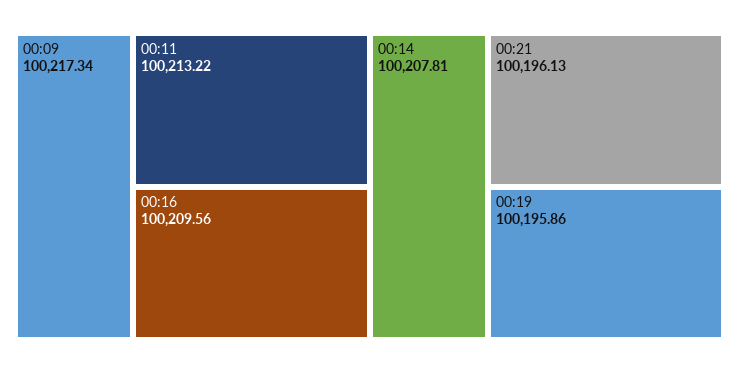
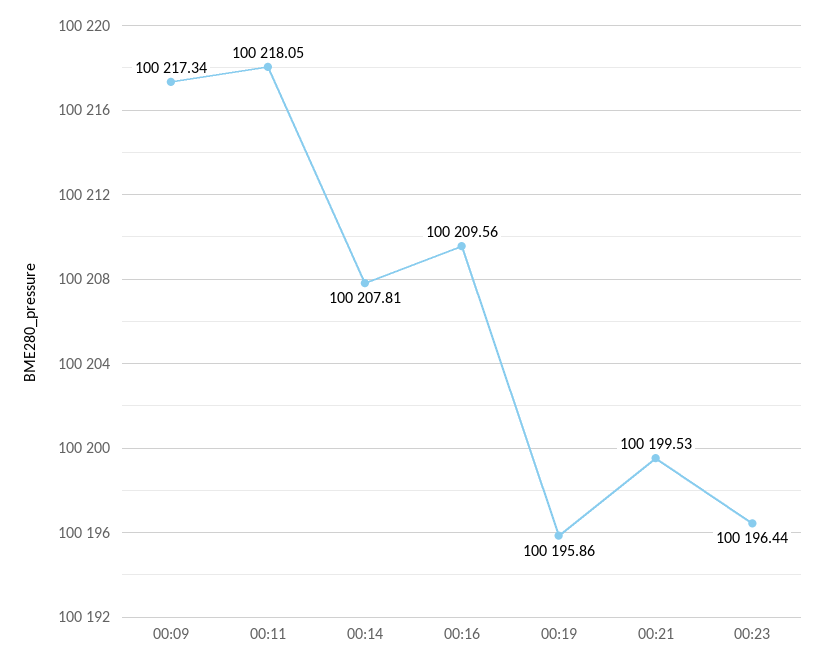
00:11: 100213.22 -> 100218.05
00:21: 100196.13 -> 100199.53
00:23: none -> 100196.44

